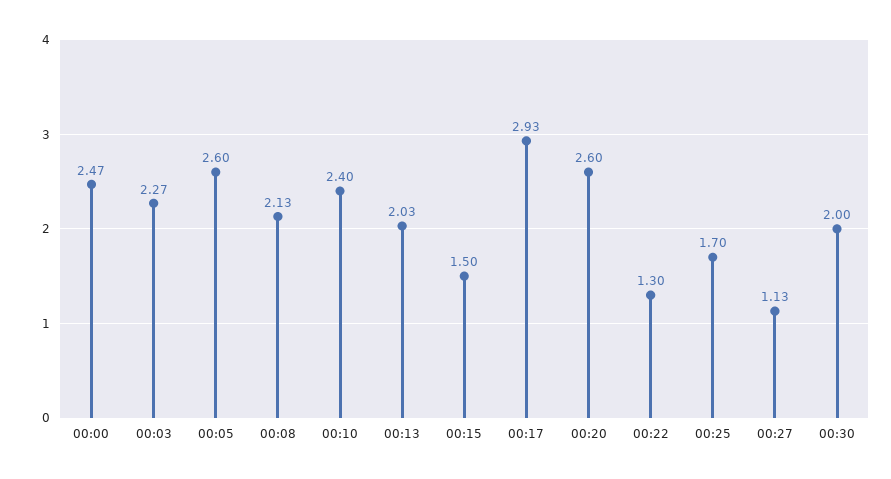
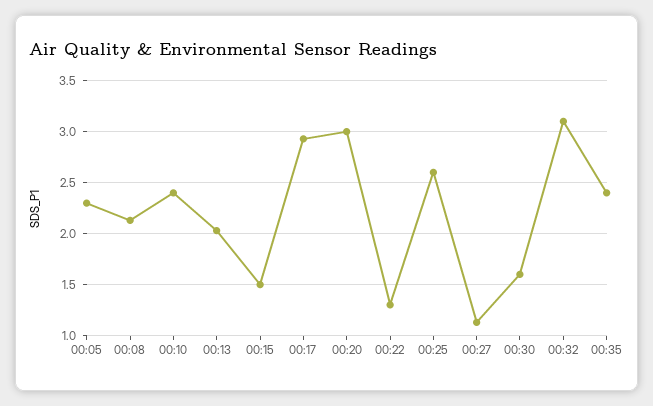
00:00: 2.47 -> none
00:03: 2.27 -> none
00:05: 2.6 -> 2.3
00:20: 2.6 -> 3
00:25: 1.7 -> 2.6
00:30: 2 -> 1.6
00:32: none -> 3.1
00:35: none -> 2.4

